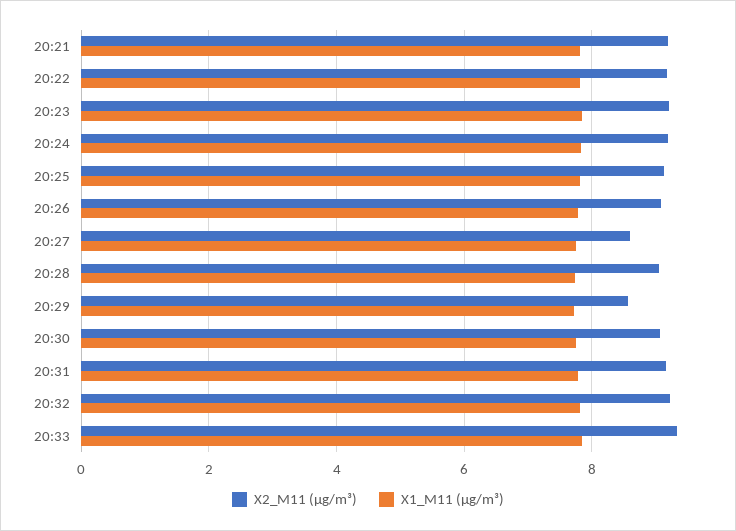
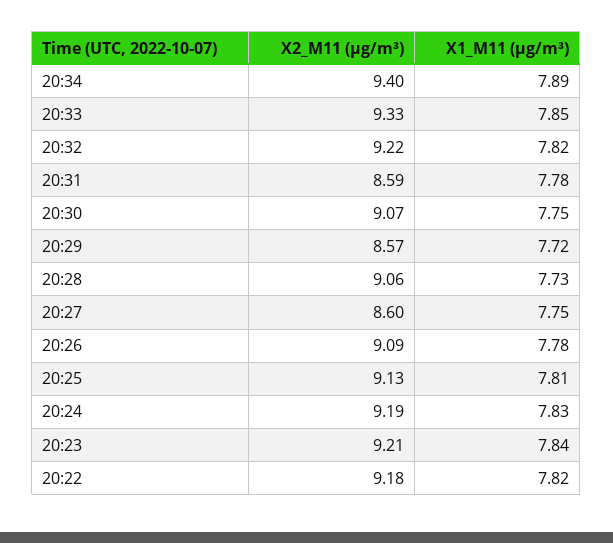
X2_M11 (μg/m³), 20:21: 9.2 -> none
X1_M11 (μg/m³), 20:21: 7.8 -> none
X2_M11 (μg/m³), 20:31: 9.2 -> 8.59
X2_M11 (μg/m³), 20:34: none -> 9.4
X1_M11 (μg/m³), 20:34: none -> 7.89

